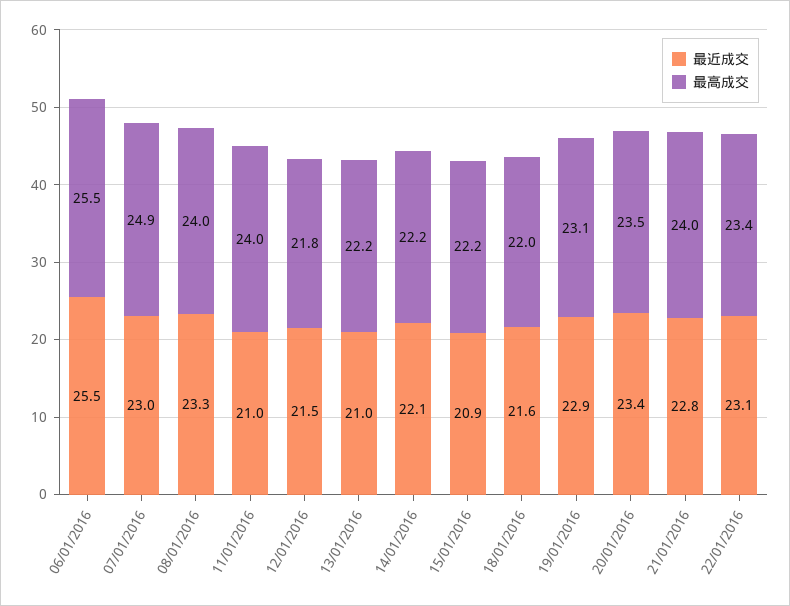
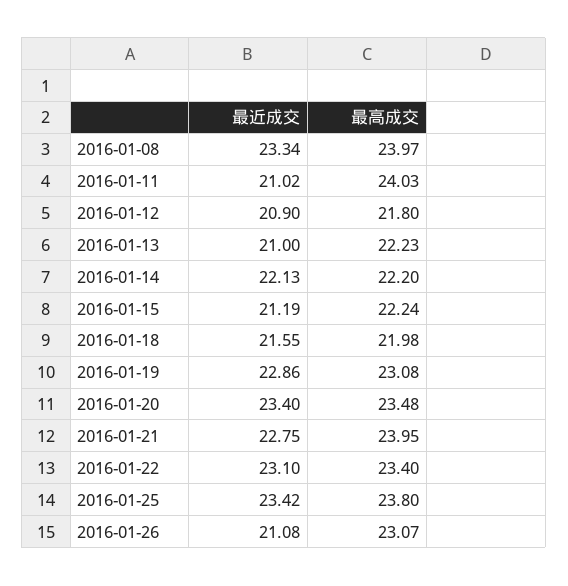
最近成交, 06/01/2016: 25.5 -> none
最高成交, 06/01/2016: 25.5 -> none
最近成交, 07/01/2016: 23 -> none
最高成交, 07/01/2016: 24.9 -> none
最近成交, 12/01/2016: 21.5 -> 20.9
最近成交, 15/01/2016: 20.9 -> 21.19
最近成交, 2016-01-25: none -> 23.42
最高成交, 2016-01-25: none -> 23.8
最近成交, 2016-01-26: none -> 21.08
最高成交, 2016-01-26: none -> 23.07

